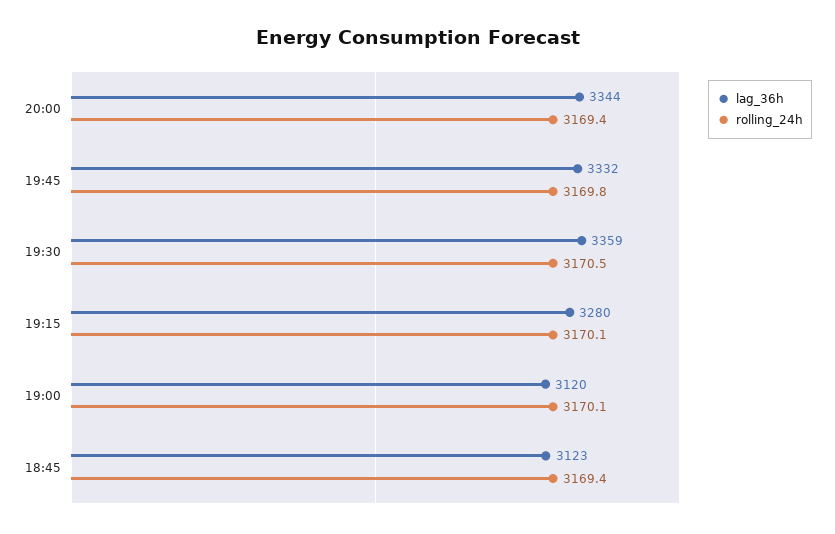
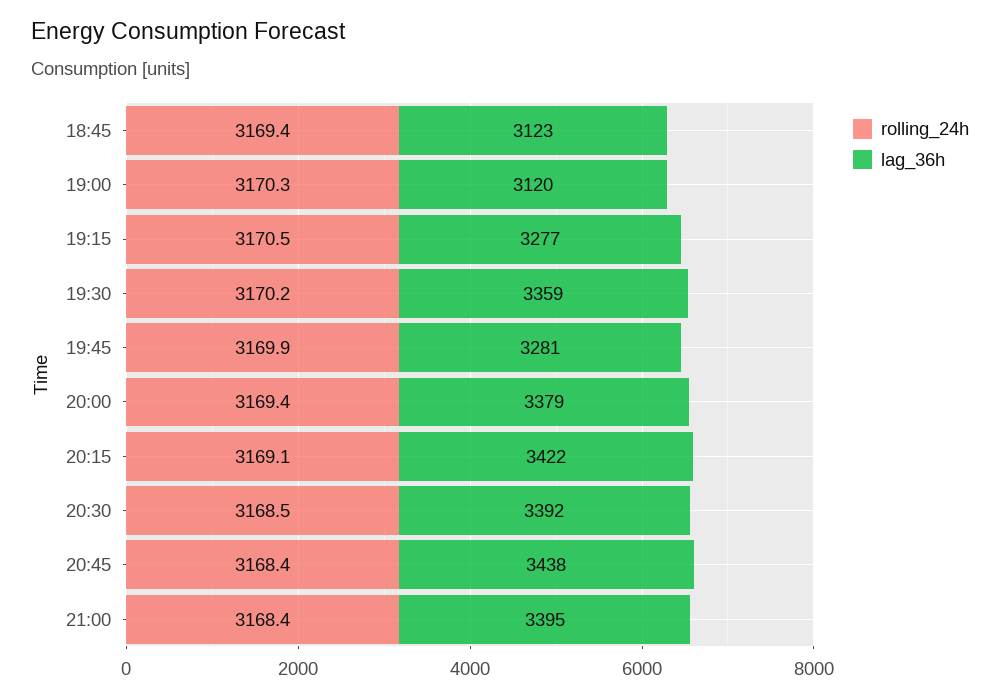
lag_36h, 20:00: 3344 -> 3379
lag_36h, 19:45: 3332 -> 3281
rolling_24h, 19:45: 3169.8 -> 3169.9
rolling_24h, 19:30: 3170.5 -> 3170.2
lag_36h, 19:15: 3280 -> 3277
rolling_24h, 19:15: 3170.1 -> 3170.5
rolling_24h, 19:00: 3170.1 -> 3170.3
rolling_24h, 20:15: none -> 3169.1
lag_36h, 20:15: none -> 3422
rolling_24h, 20:30: none -> 3168.5
lag_36h, 20:30: none -> 3392
rolling_24h, 20:45: none -> 3168.4
lag_36h, 20:45: none -> 3438
rolling_24h, 21:00: none -> 3168.4
lag_36h, 21:00: none -> 3395

